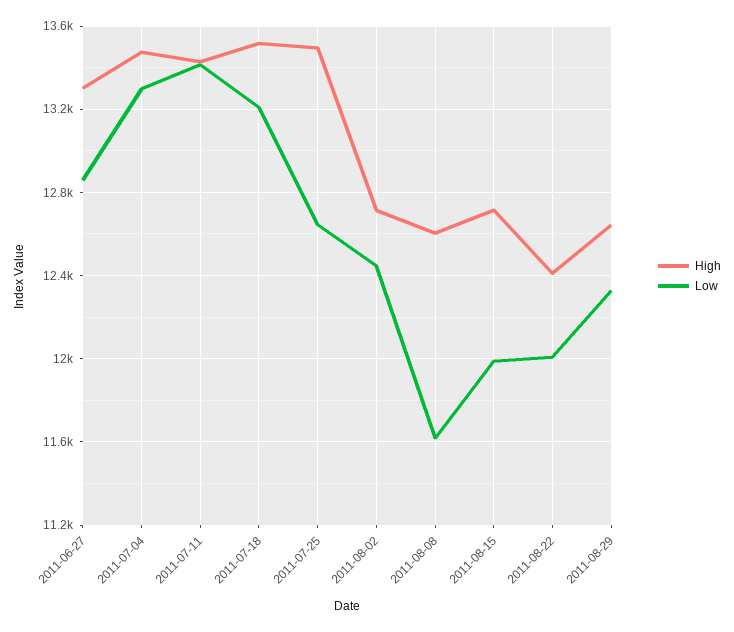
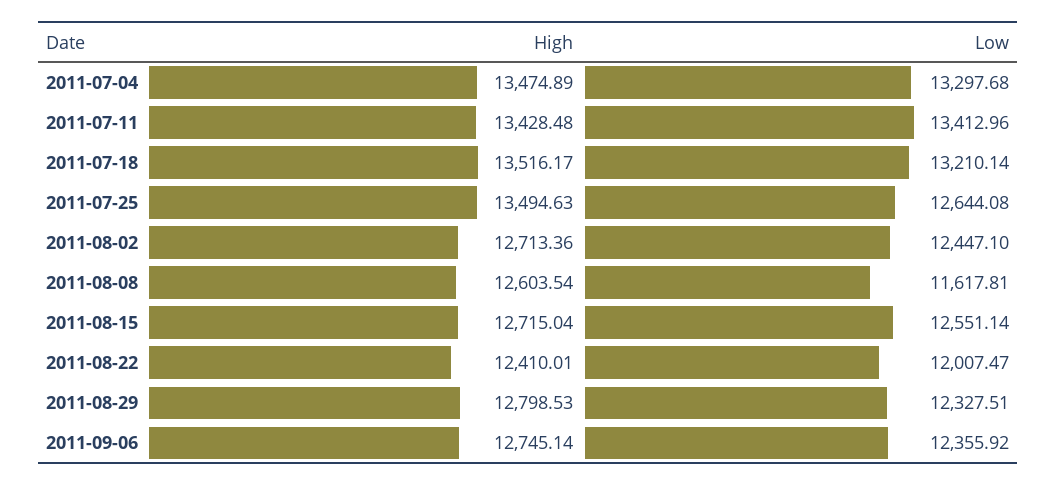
High, 2011-06-27: 13300 -> none
Low, 2011-06-27: 12850 -> none
Low, 2011-08-15: 12000 -> 12551.14
High, 2011-08-29: 12650 -> 12798.53
High, 2011-09-06: none -> 12745.14
Low, 2011-09-06: none -> 12355.92

